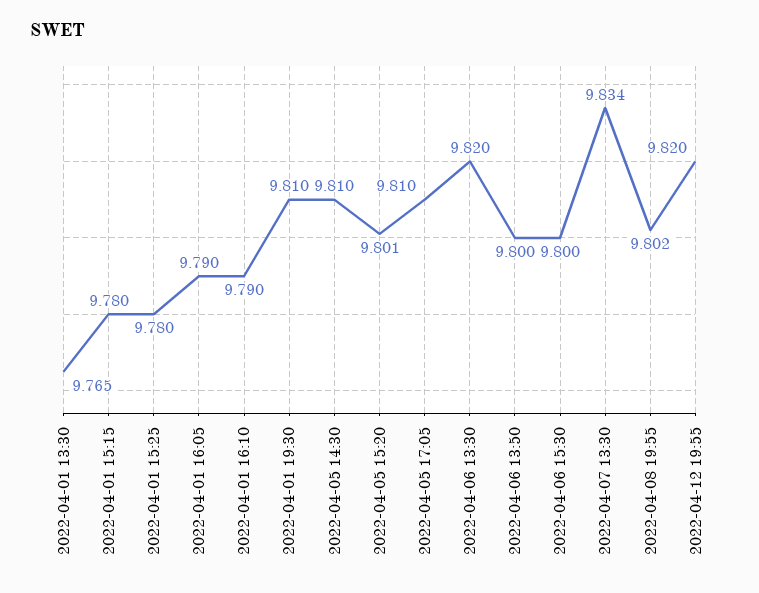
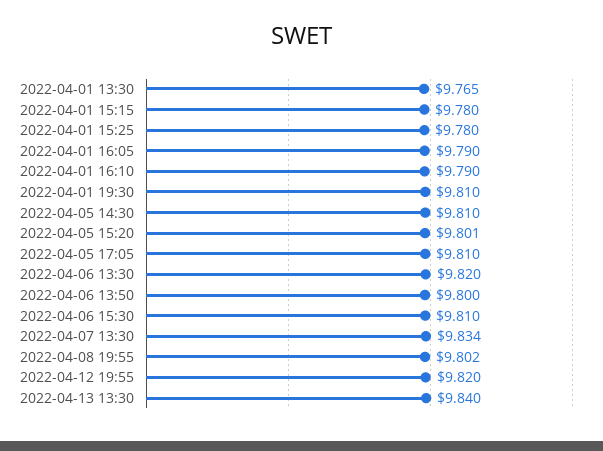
2022-04-06 15:30: 9.8 -> 9.81
2022-04-13 13:30: none -> 9.84

